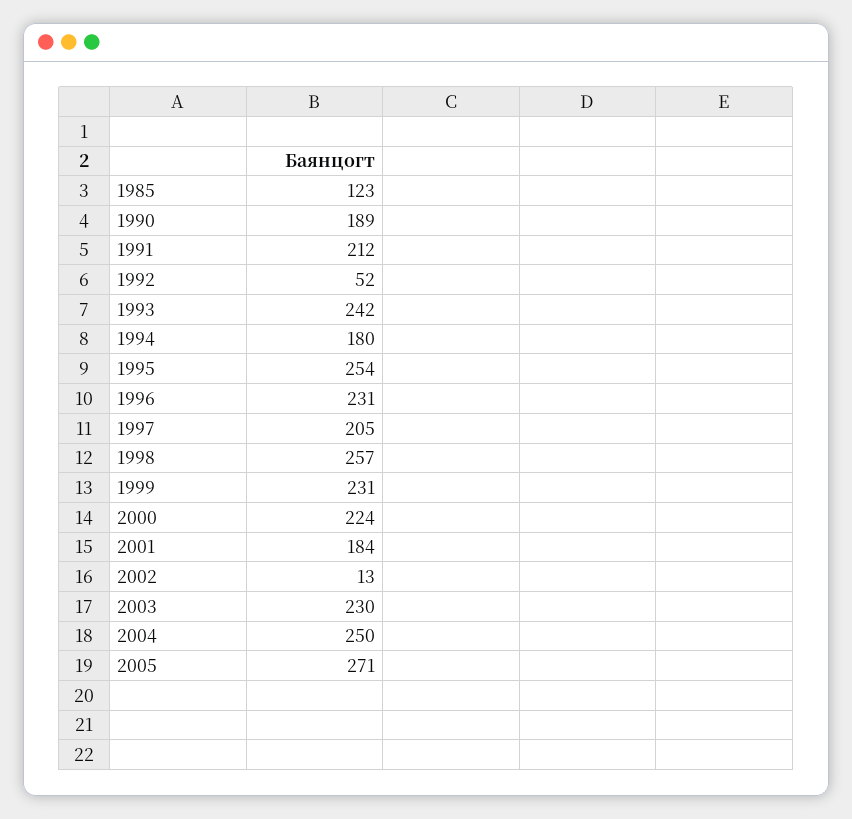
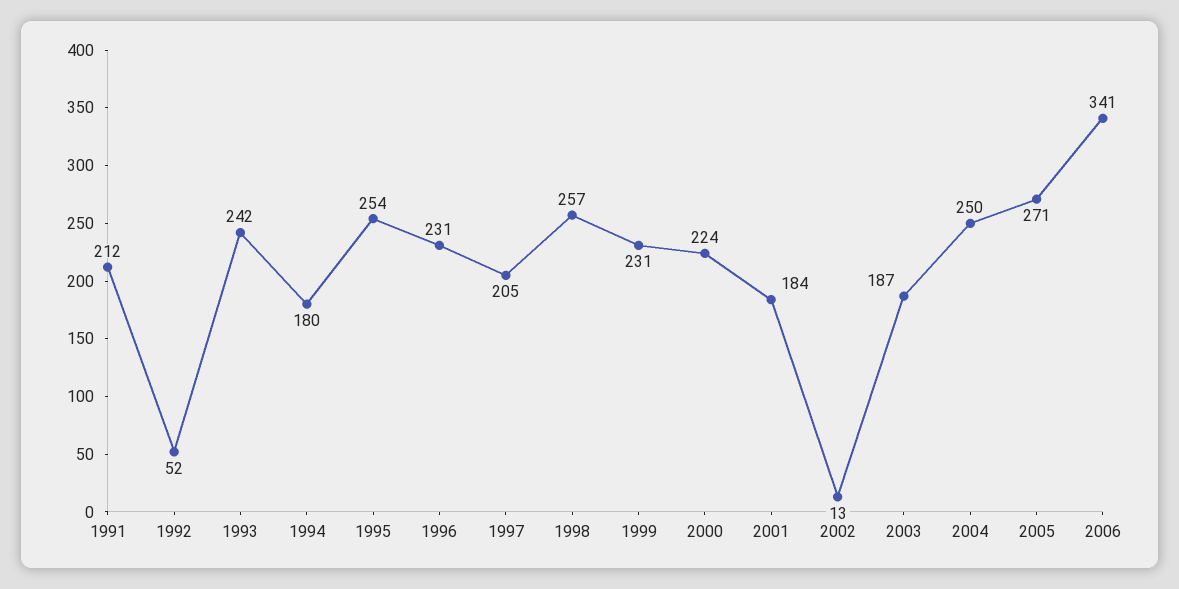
1985: 123 -> none
1990: 189 -> none
2003: 230 -> 187
2006: none -> 341

